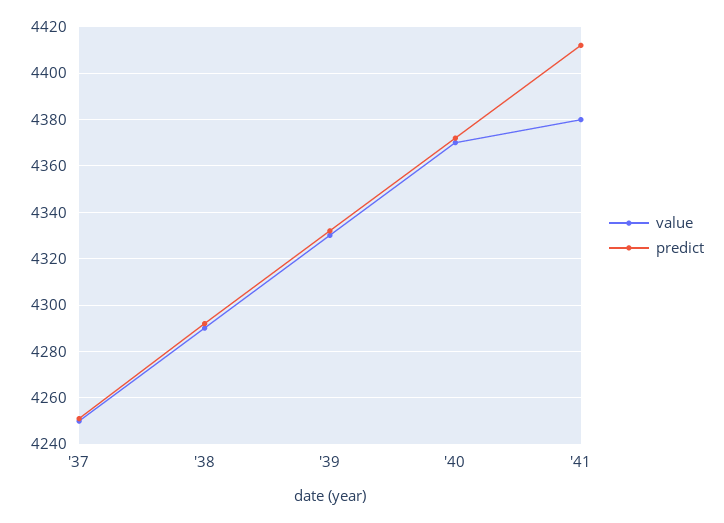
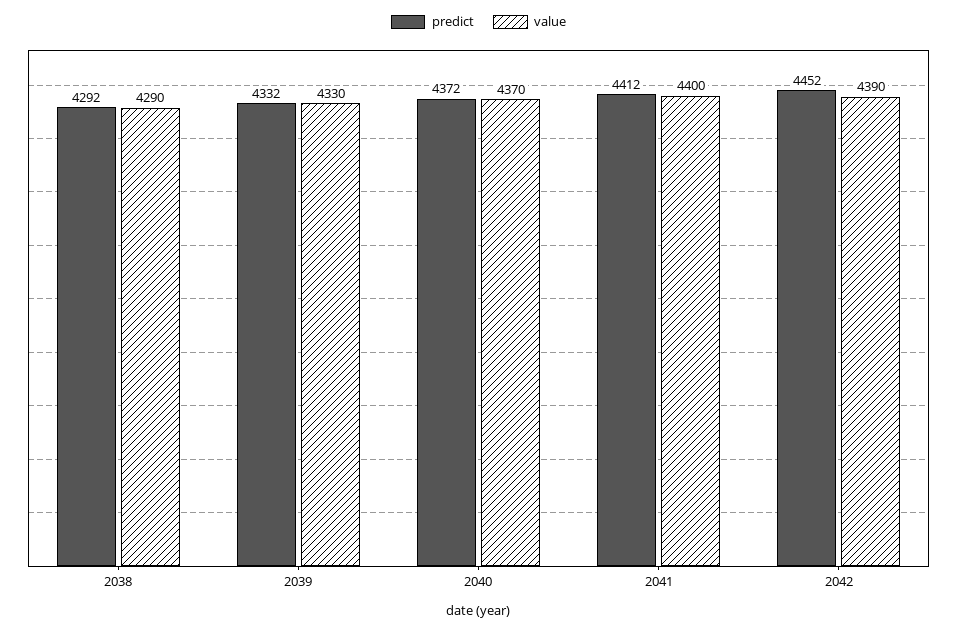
value, '37: 4250 -> none
predict, '37: 4250 -> none
value, '41: 4380 -> 4400
predict, 2042: none -> 4452
value, 2042: none -> 4390

